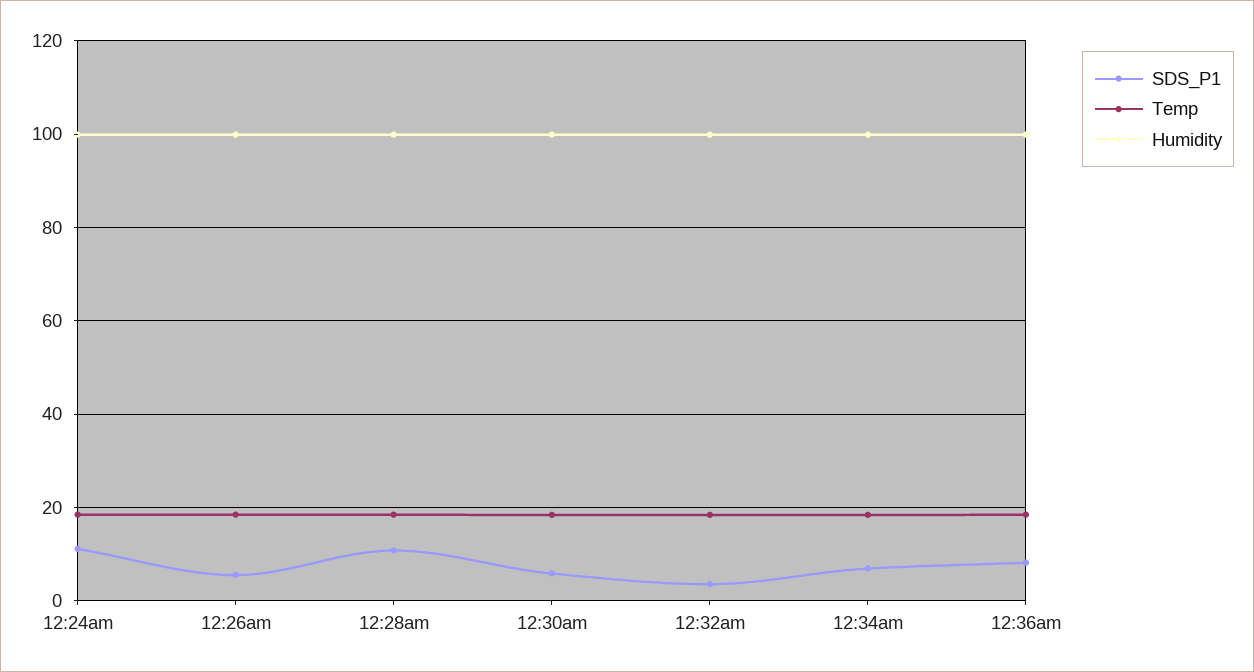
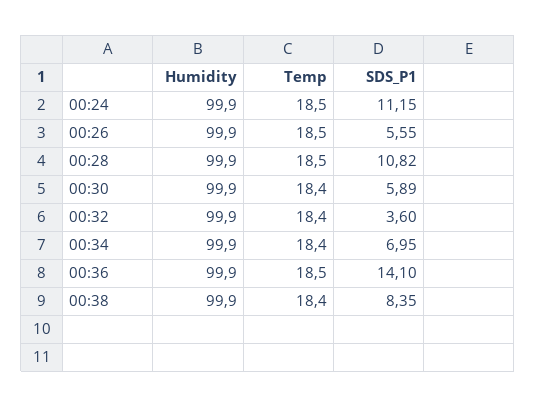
SDS_P1, 12:36am: 8 -> 14.1
Humidity, 00:38: none -> 99.9
Temp, 00:38: none -> 18.4
SDS_P1, 00:38: none -> 8.35

